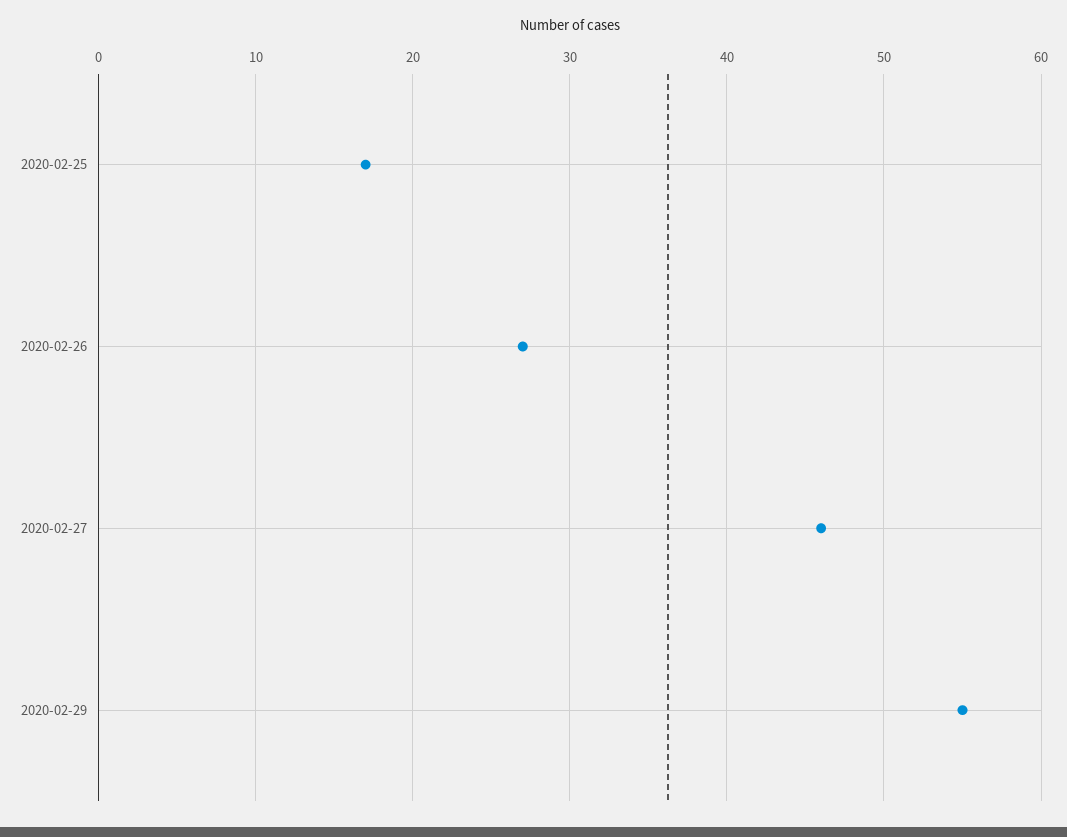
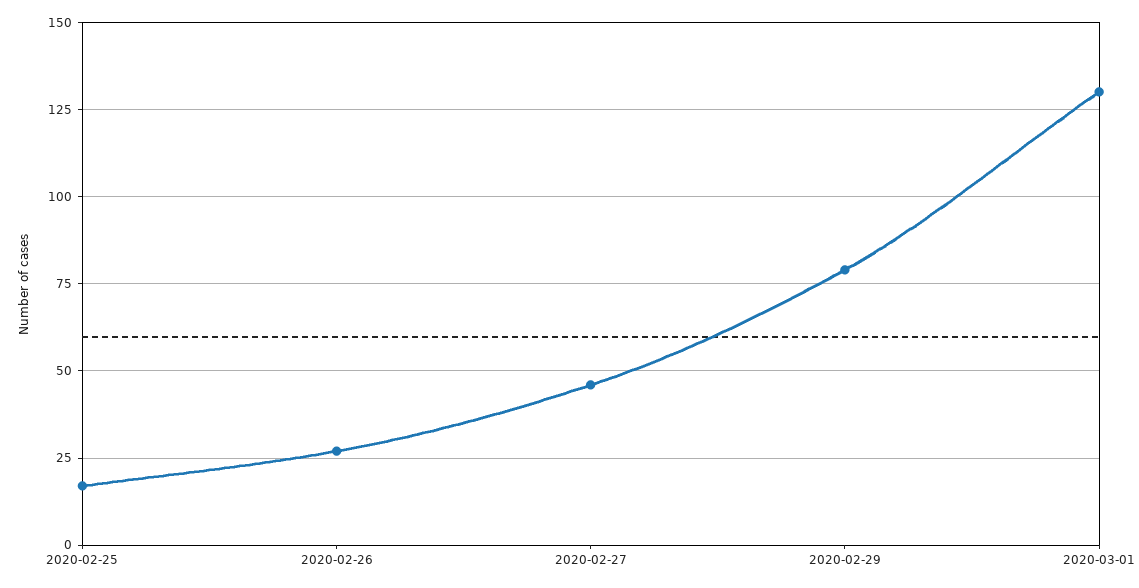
2020-02-29: 55 -> 80
2020-03-01: none -> 130

